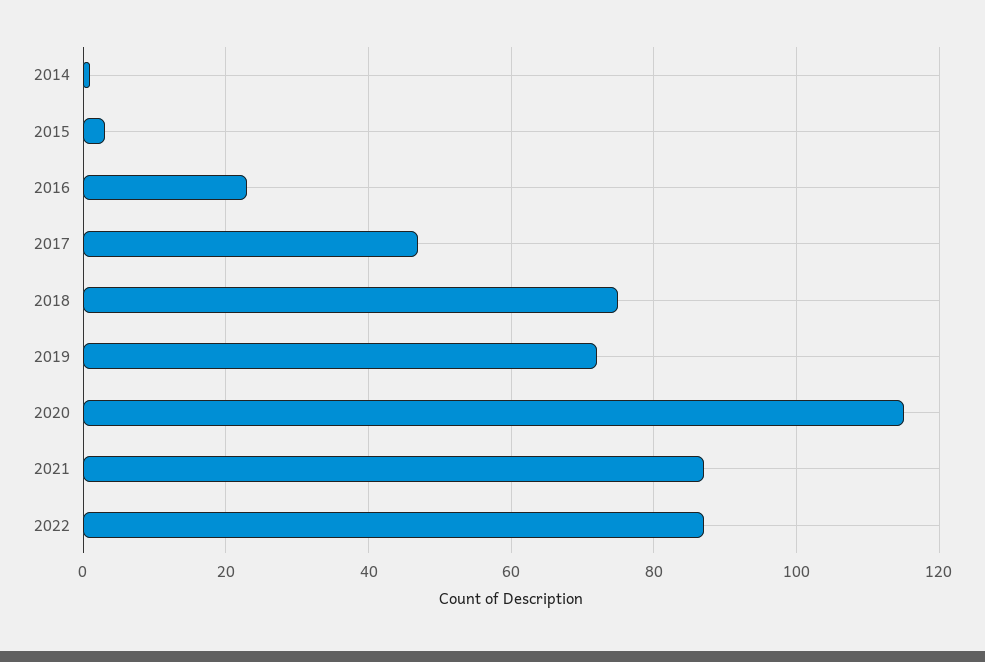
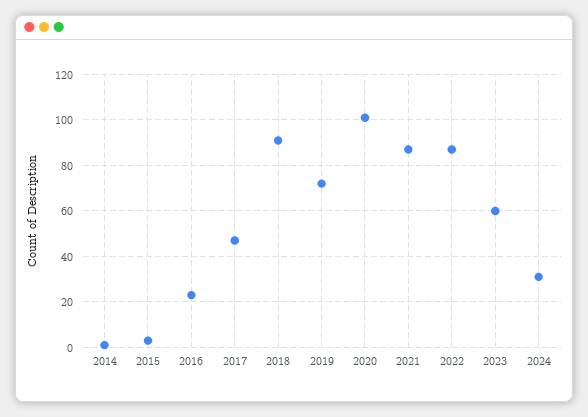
2018: 75 -> 90
2020: 115 -> 100
2023: none -> 60
2024: none -> 30

